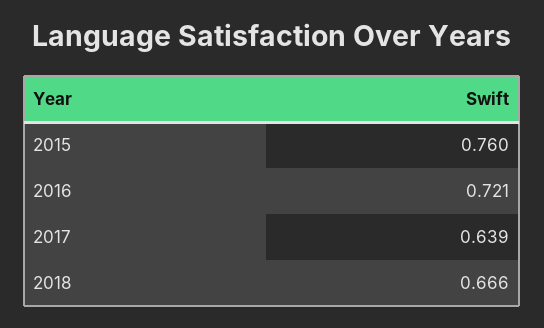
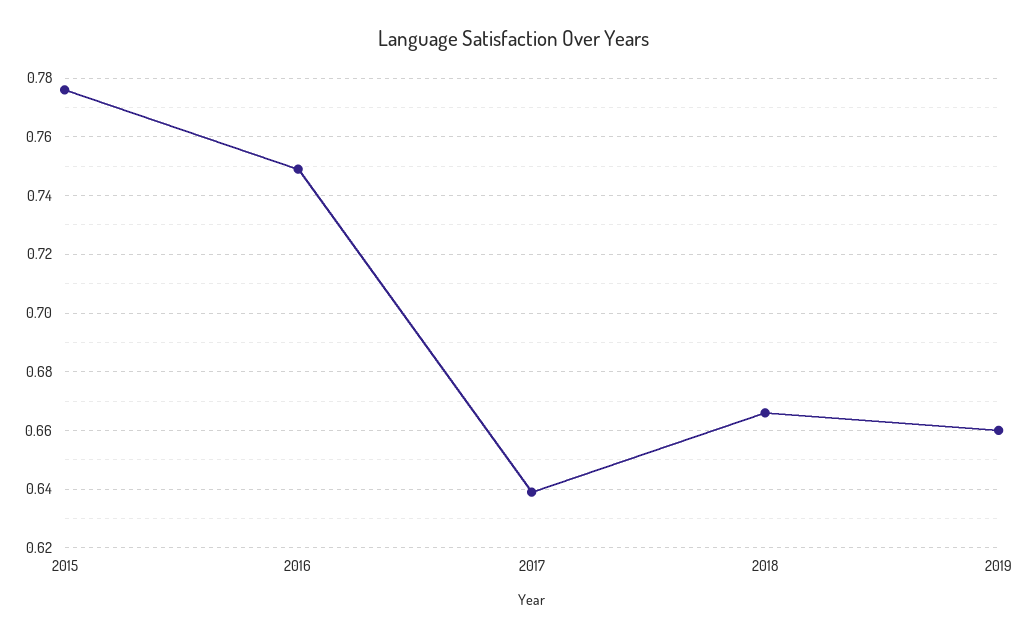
2015: 0.76 -> 0.775
2016: 0.721 -> 0.75
2019: none -> 0.66

